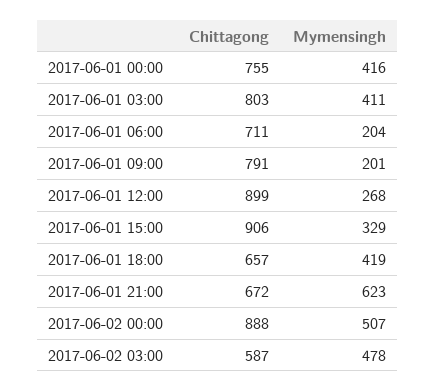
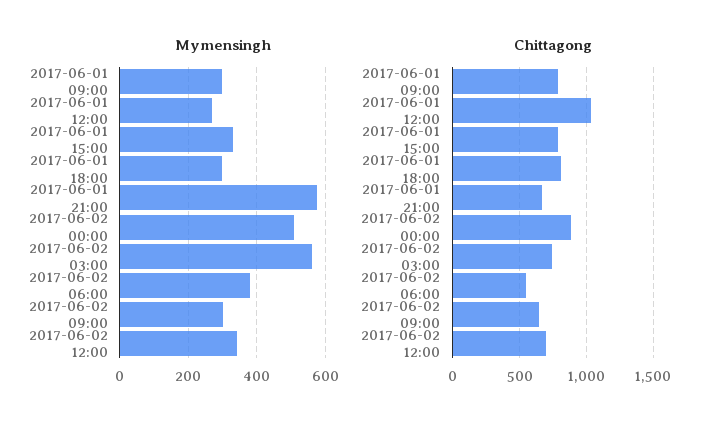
Chittagong, 2017-06-01 00:00: 755 -> none
Mymensingh, 2017-06-01 00:00: 416 -> none
Chittagong, 2017-06-01 03:00: 803 -> none
Mymensingh, 2017-06-01 03:00: 411 -> none
Chittagong, 2017-06-01 06:00: 711 -> none
Mymensingh, 2017-06-01 06:00: 204 -> none
Mymensingh, 2017-06-01 09:00: 201 -> 300
Chittagong, 2017-06-01 12:00: 899 -> 1050
Chittagong, 2017-06-01 15:00: 906 -> 800
Chittagong, 2017-06-01 18:00: 657 -> 800
Mymensingh, 2017-06-01 18:00: 419 -> 300
Mymensingh, 2017-06-01 21:00: 623 -> 580
Chittagong, 2017-06-02 03:00: 587 -> 750
Mymensingh, 2017-06-02 03:00: 478 -> 560
Mymensingh, 2017-06-02 06:00: none -> 380
Mymensingh, 2017-06-02 09:00: none -> 300
Mymensingh, 2017-06-02 12:00: none -> 340
Chittagong, 2017-06-02 06:00: none -> 550
Chittagong, 2017-06-02 09:00: none -> 650
Chittagong, 2017-06-02 12:00: none -> 700

